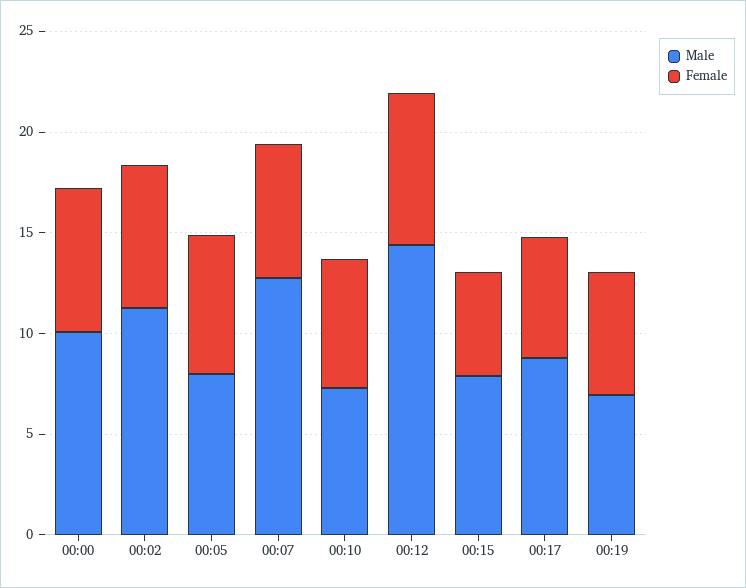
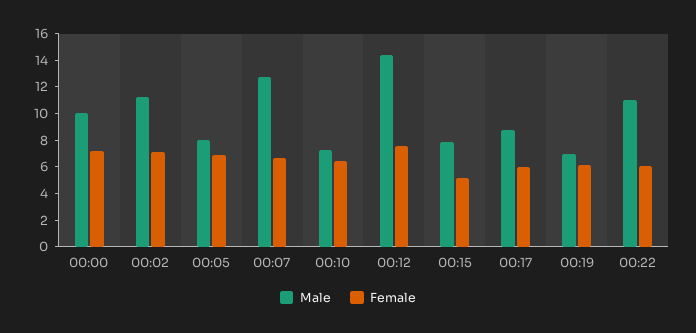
Male, 00:22: none -> 11
Female, 00:22: none -> 6

